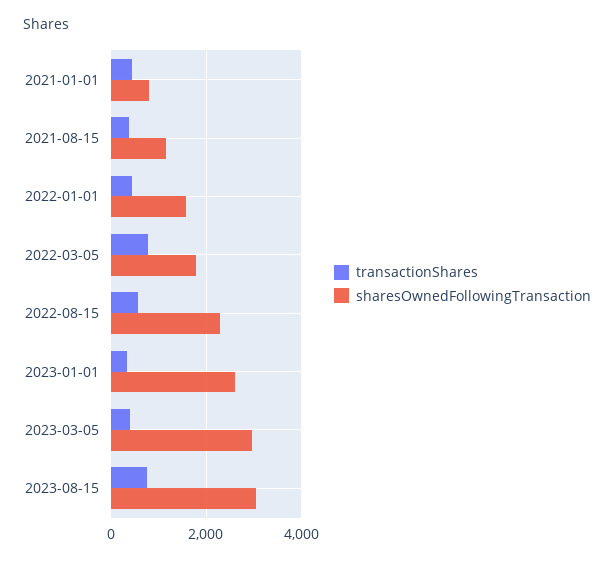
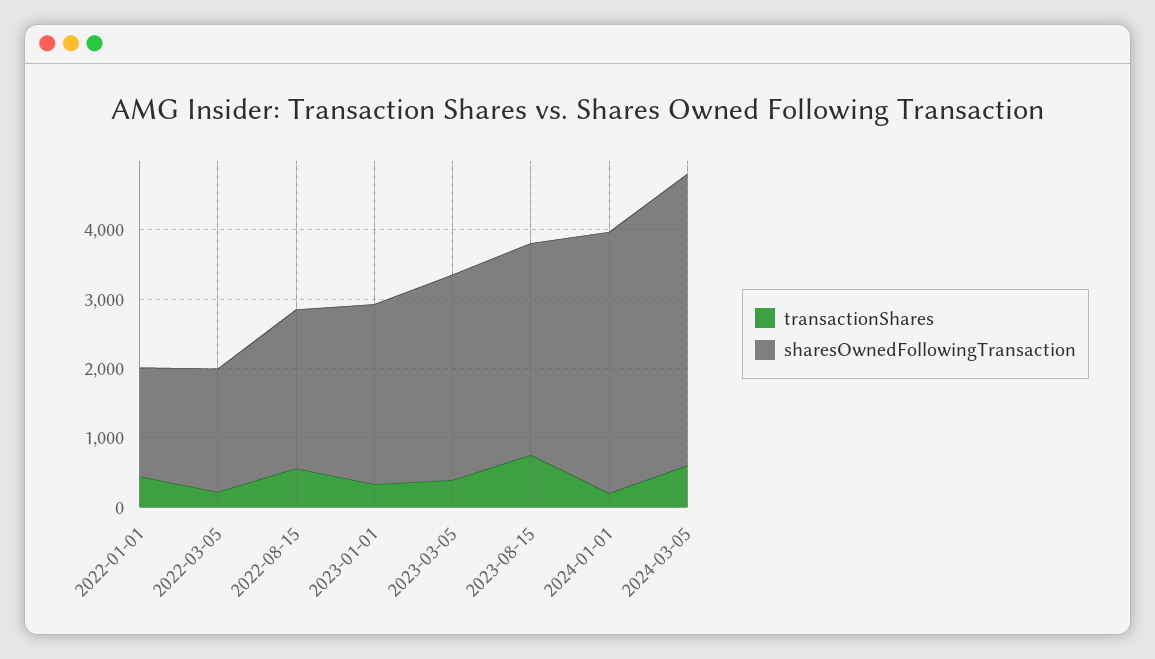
transactionShares, 2021-01-01: 400 -> none
sharesOwnedFollowingTransaction, 2021-01-01: 800 -> none
transactionShares, 2021-08-15: 400 -> none
sharesOwnedFollowingTransaction, 2021-08-15: 1200 -> none
transactionShares, 2022-03-05: 800 -> 200
transactionShares, 2024-01-01: none -> 200
sharesOwnedFollowingTransaction, 2024-01-01: none -> 3800
transactionShares, 2024-03-05: none -> 600
sharesOwnedFollowingTransaction, 2024-03-05: none -> 4200

